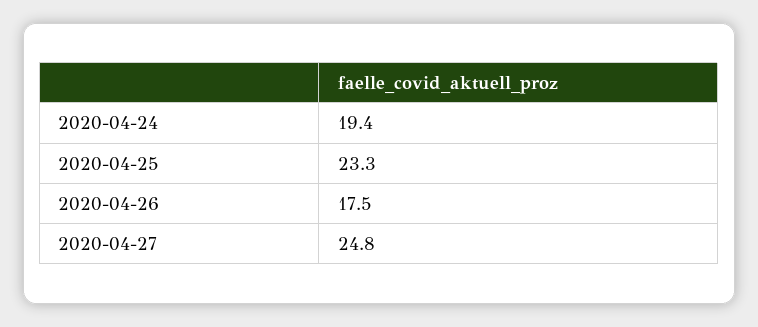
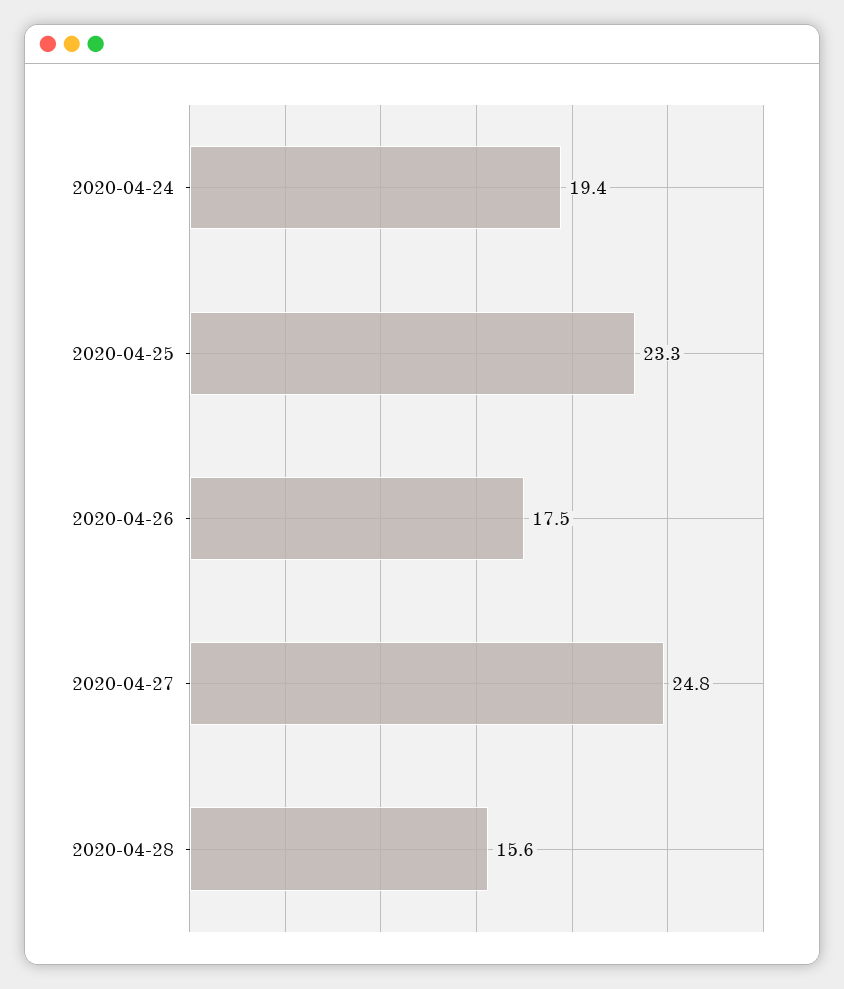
2020-04-28: none -> 15.6

